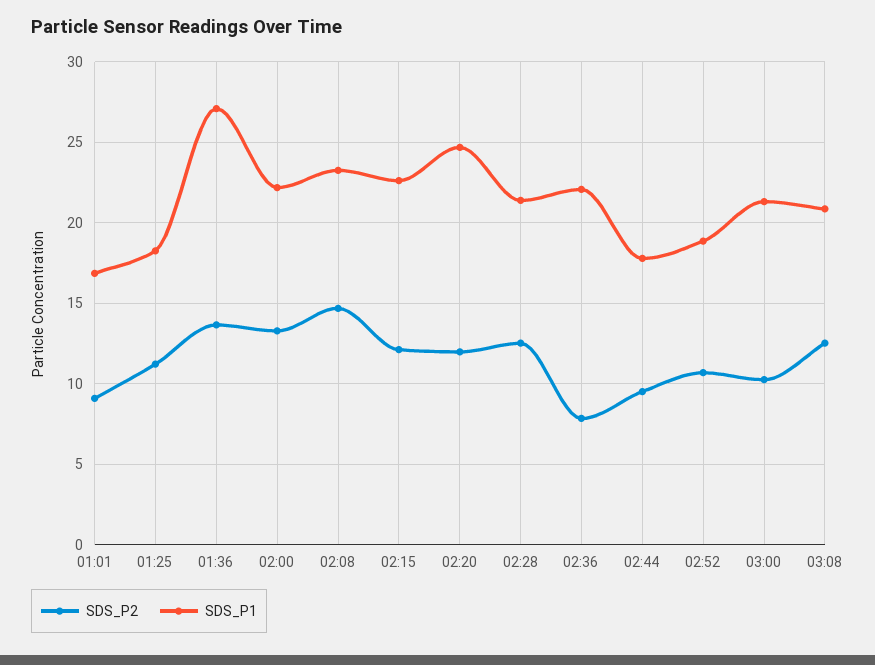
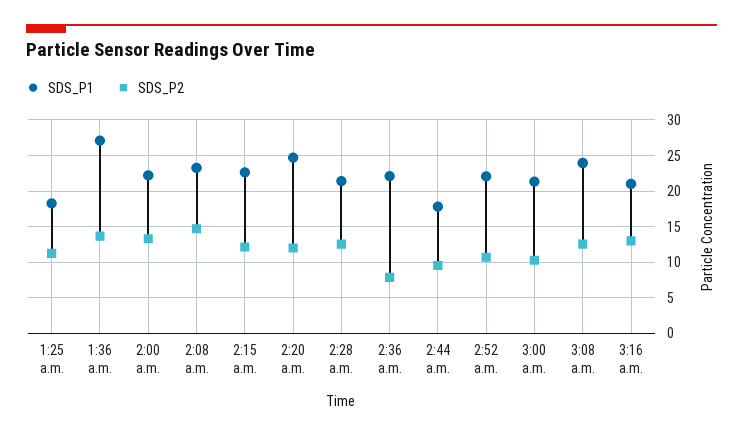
SDS_P2, 01:01: 9 -> none
SDS_P1, 01:01: 17 -> none
SDS_P1, 02:52: 19 -> 22
SDS_P1, 03:08: 21 -> 24
SDS_P1, 3:16 a.m.: none -> 21
SDS_P2, 3:16 a.m.: none -> 13

